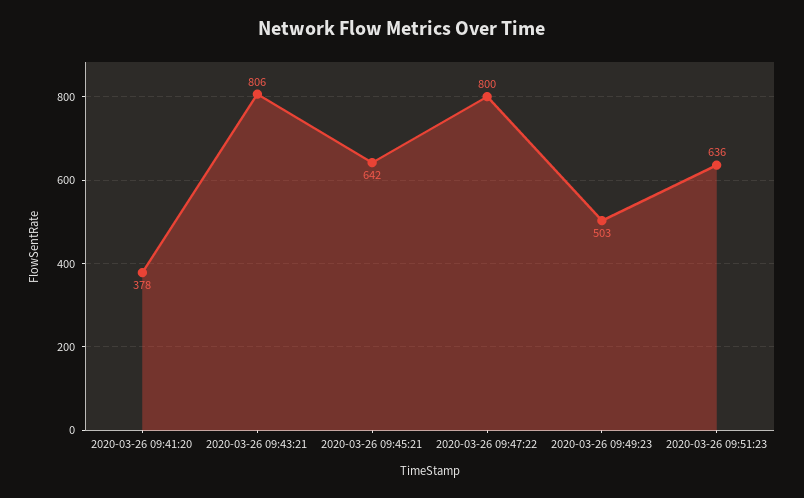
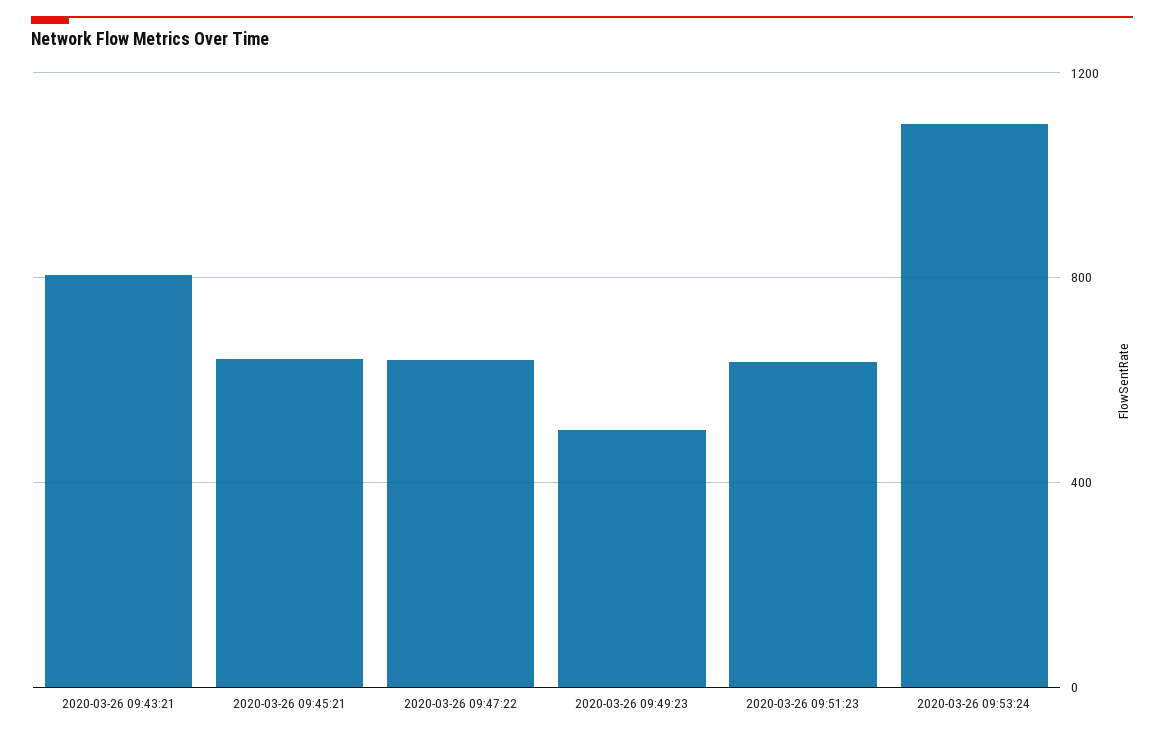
2020-03-26 09:41:20: 378 -> none
2020-03-26 09:47:22: 800 -> 650
2020-03-26 09:53:24: none -> 1100

